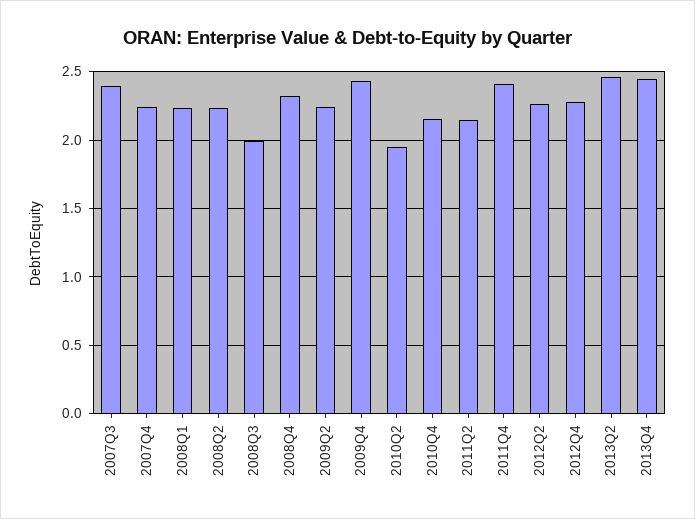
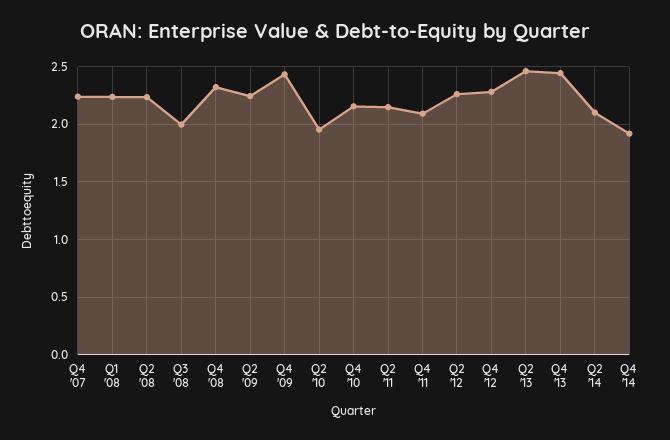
2007Q3: 2.4 -> none
2011Q4: 2.4 -> 2.1
Q2 '14: none -> 2.1
Q4 '14: none -> 1.9

